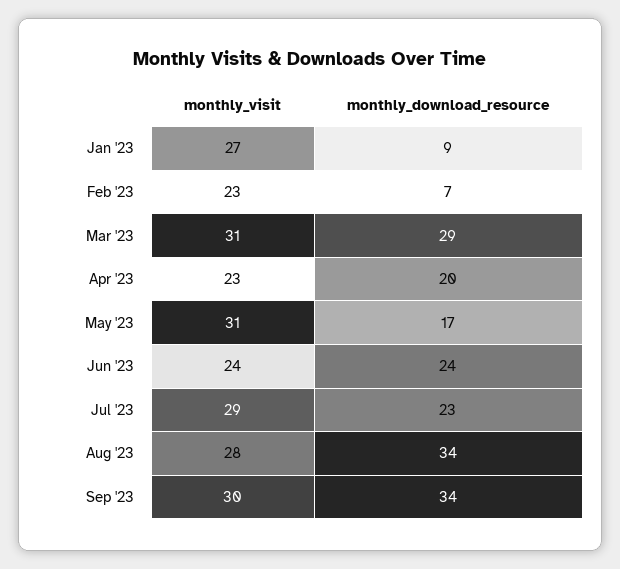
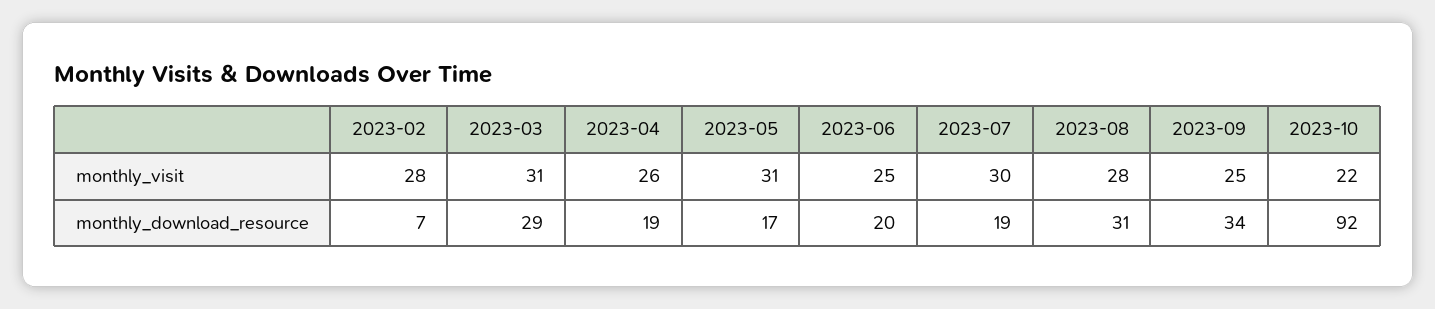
monthly_visit, Jan '23: 27 -> none
monthly_download_resource, Jan '23: 9 -> none
monthly_visit, Feb '23: 23 -> 28
monthly_visit, Apr '23: 23 -> 26
monthly_download_resource, Apr '23: 20 -> 19
monthly_visit, Jun '23: 24 -> 25
monthly_download_resource, Jun '23: 24 -> 20
monthly_visit, Jul '23: 29 -> 30
monthly_download_resource, Jul '23: 23 -> 19
monthly_download_resource, Aug '23: 34 -> 31
monthly_visit, Sep '23: 30 -> 25
monthly_visit, 2023-10: none -> 22
monthly_download_resource, 2023-10: none -> 92

